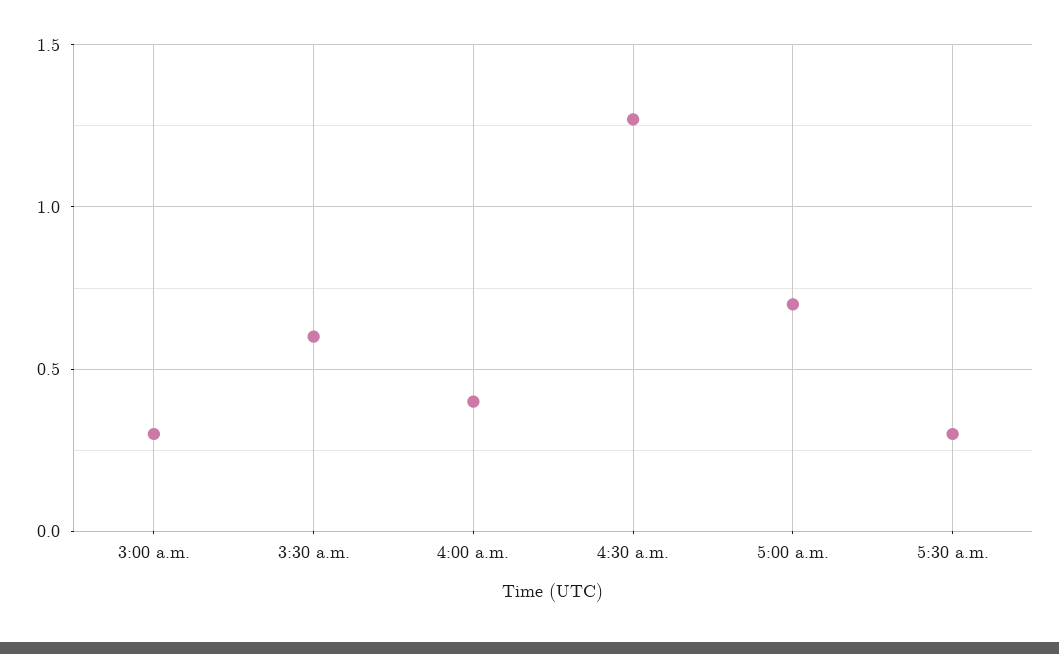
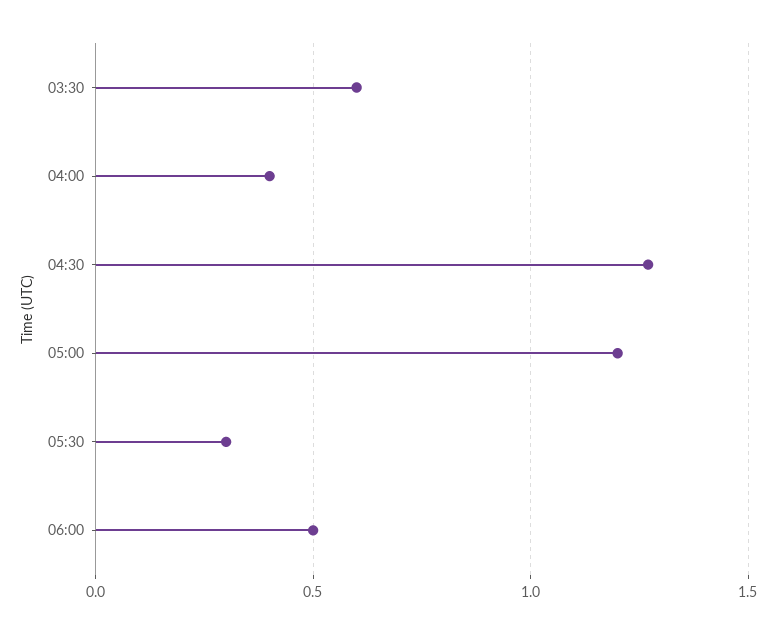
3:00 a.m.: 0.3 -> none
5:00 a.m.: 0.7 -> 1.2
06:00: none -> 0.5

